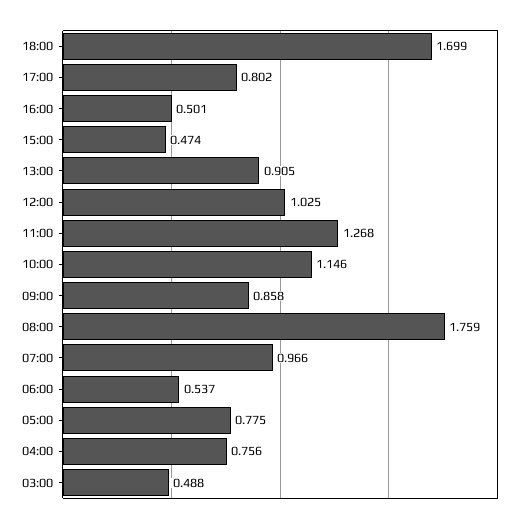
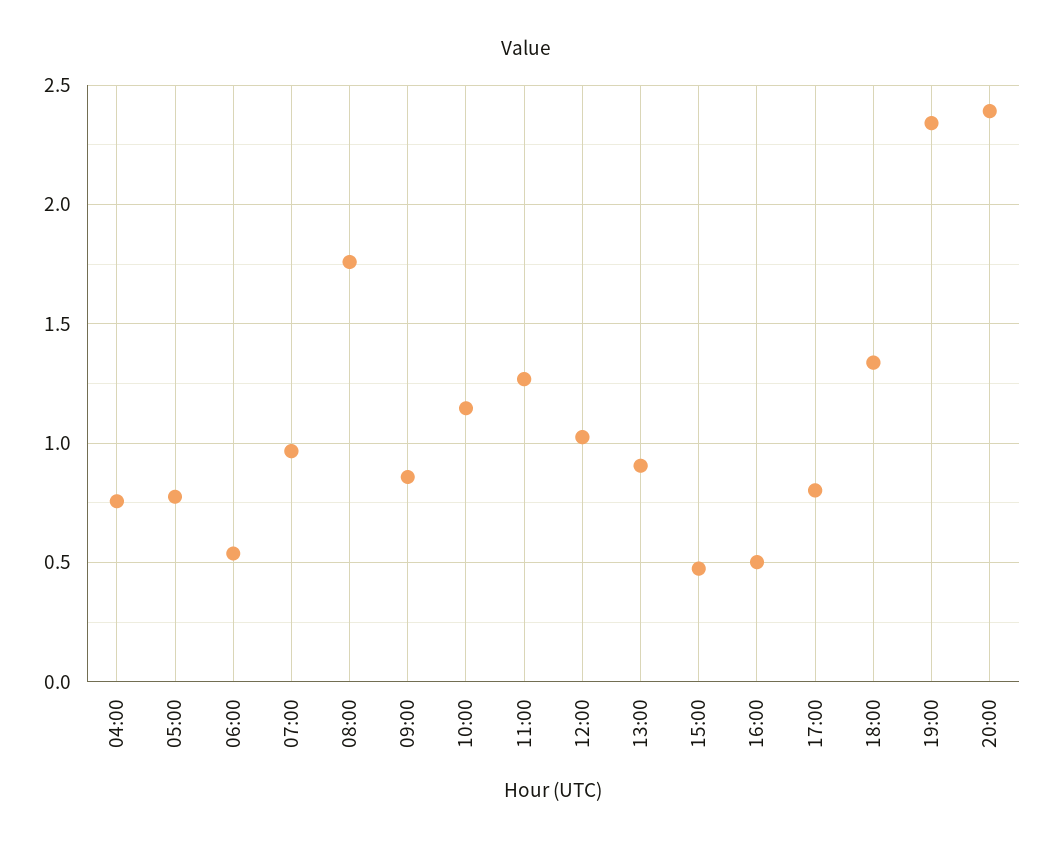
18:00: 1.699 -> 1.35
03:00: 0.488 -> none
19:00: none -> 2.35
20:00: none -> 2.4

